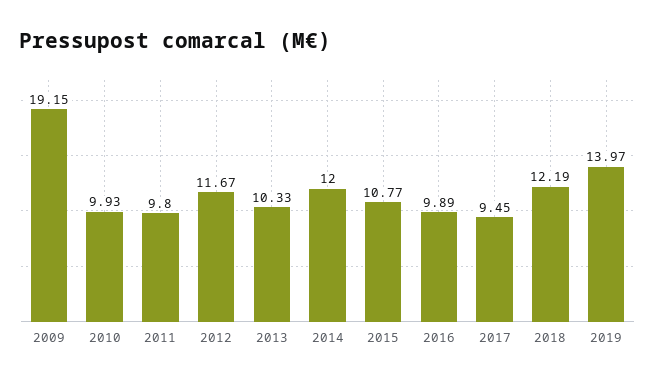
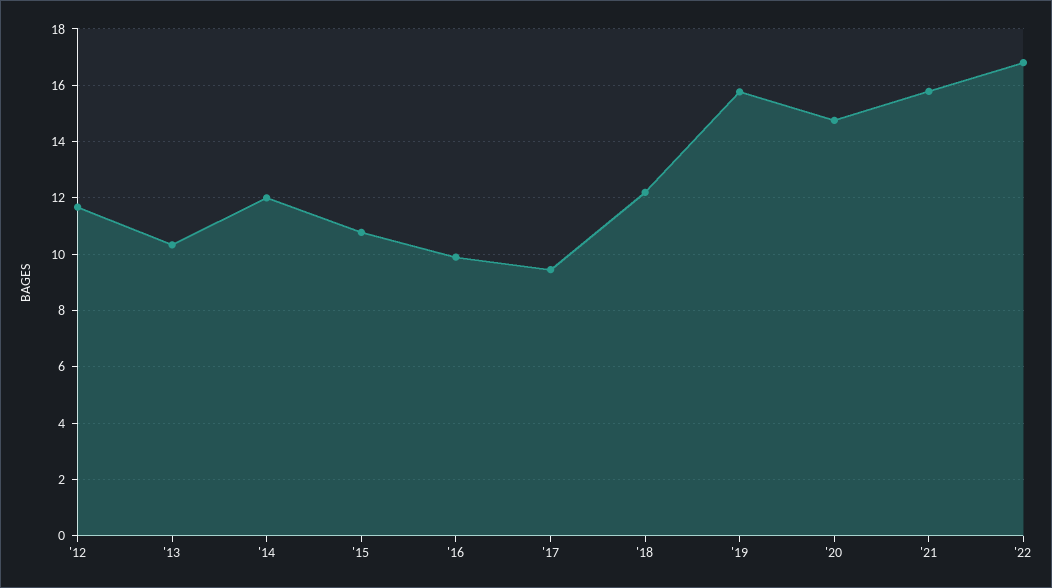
2009: 19.15 -> none
2010: 9.93 -> none
2011: 9.8 -> none
2019: 13.97 -> 15.75
'20: none -> 14.75
'21: none -> 15.75
'22: none -> 16.75

